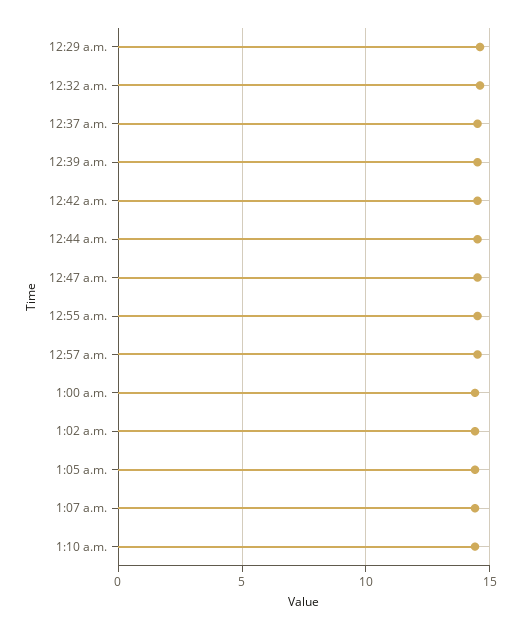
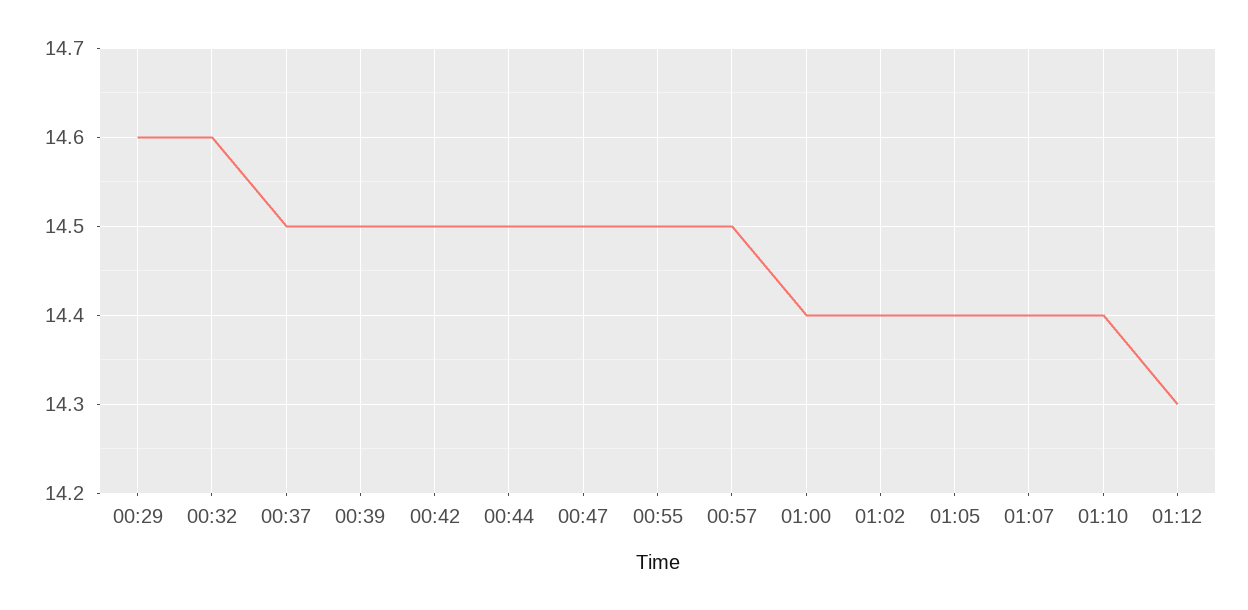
01:12: none -> 14.3

